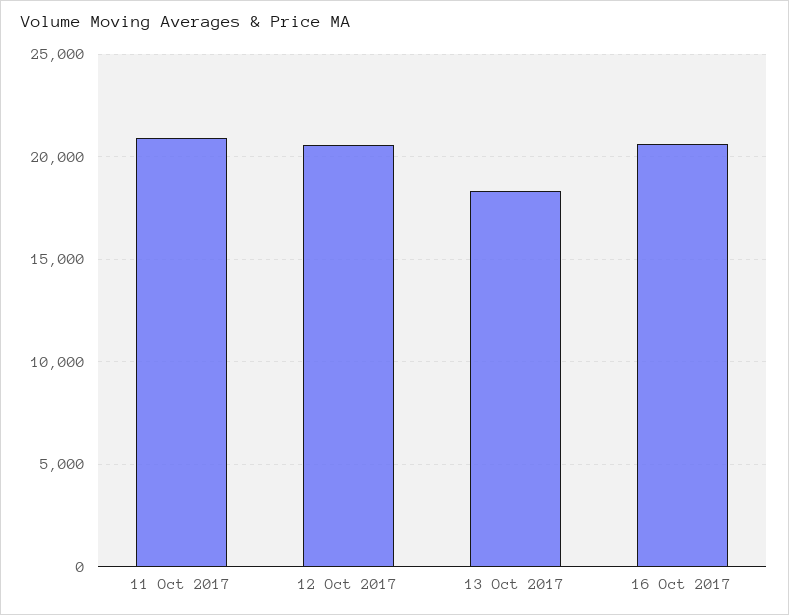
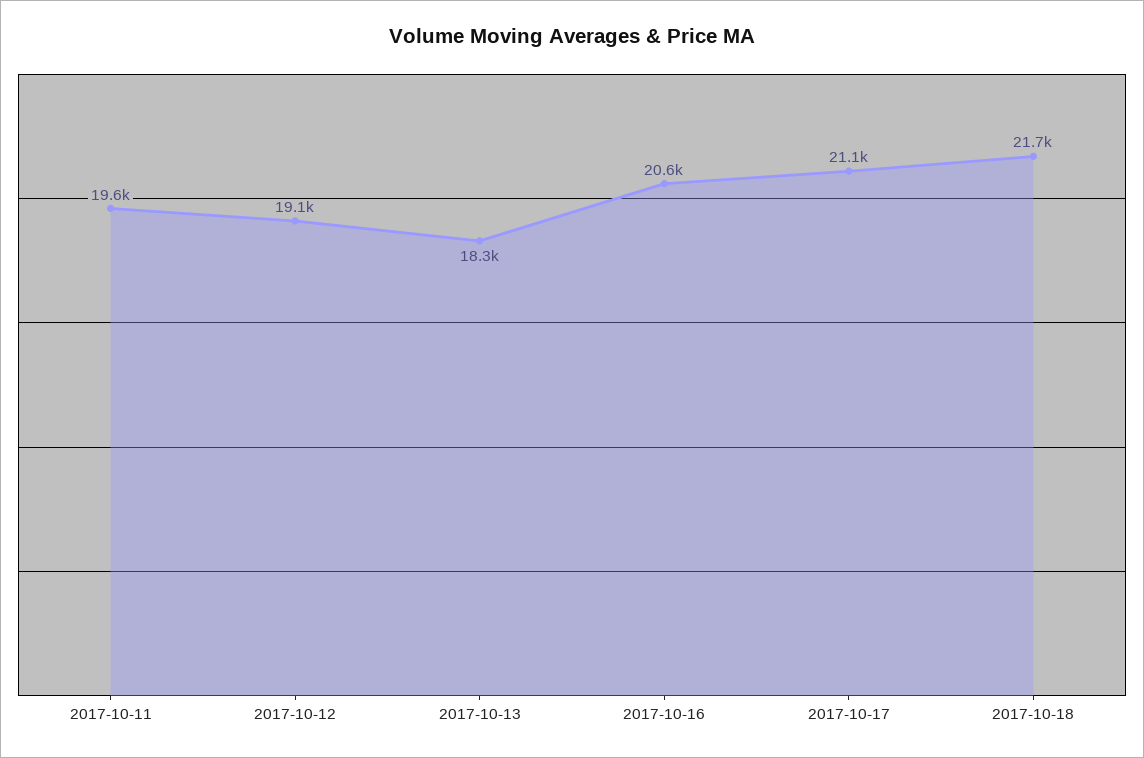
11 Oct 2017: 21000 -> 19600
12 Oct 2017: 20500 -> 19100
2017-10-17: none -> 21100
2017-10-18: none -> 21700

